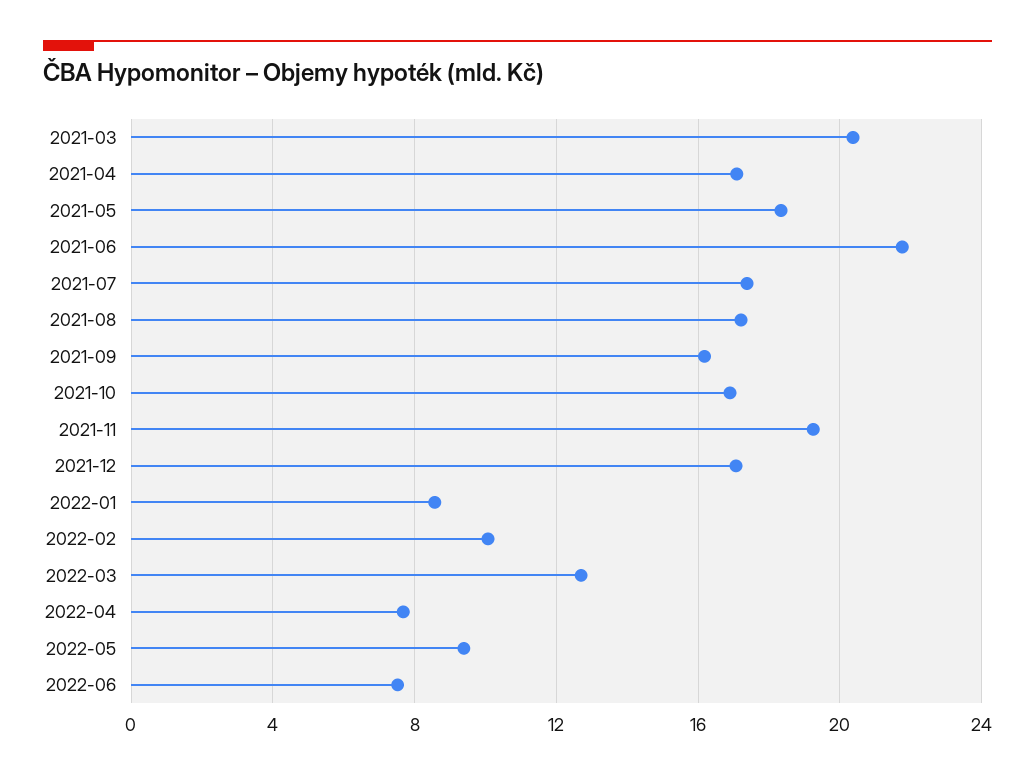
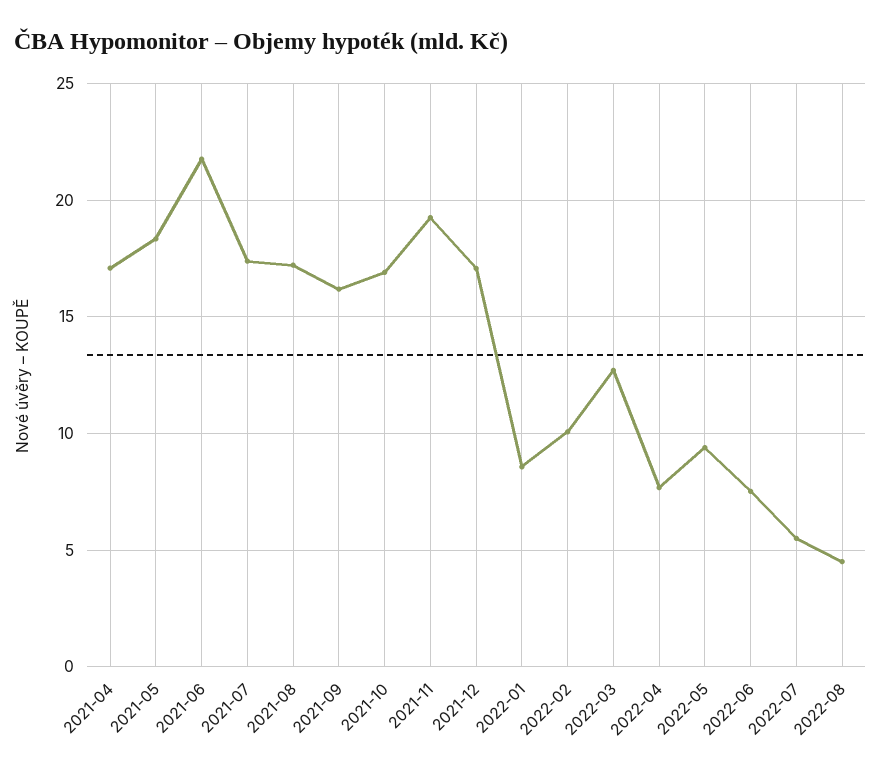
2021-03: 20.5 -> none
2022-07: none -> 5.5
2022-08: none -> 4.5

